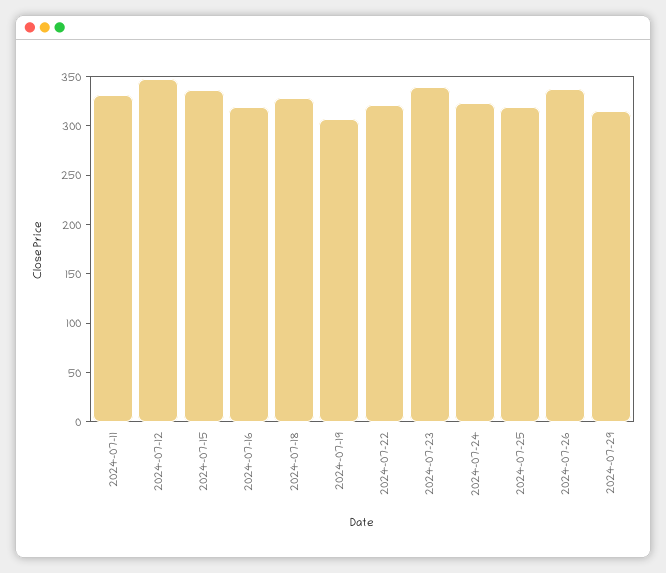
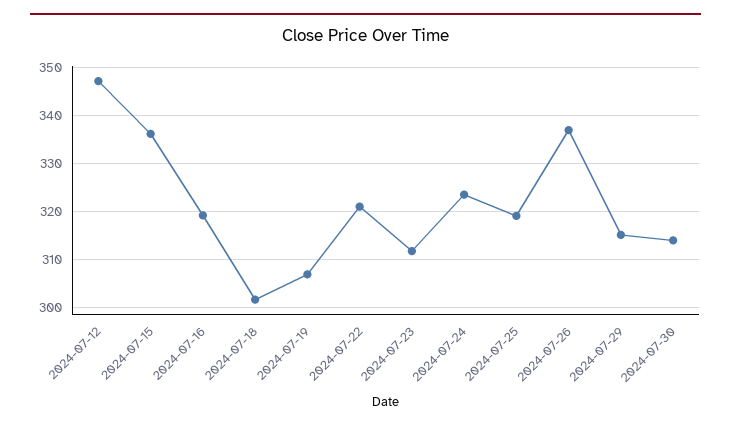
2024-07-11: 330 -> none
2024-07-18: 330 -> 302
2024-07-23: 340 -> 312
2024-07-30: none -> 314

